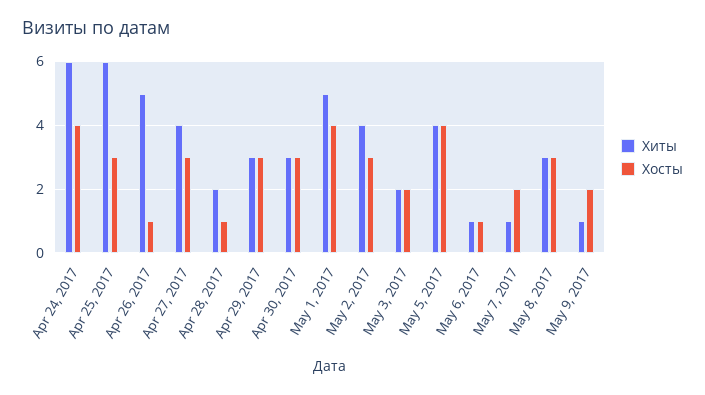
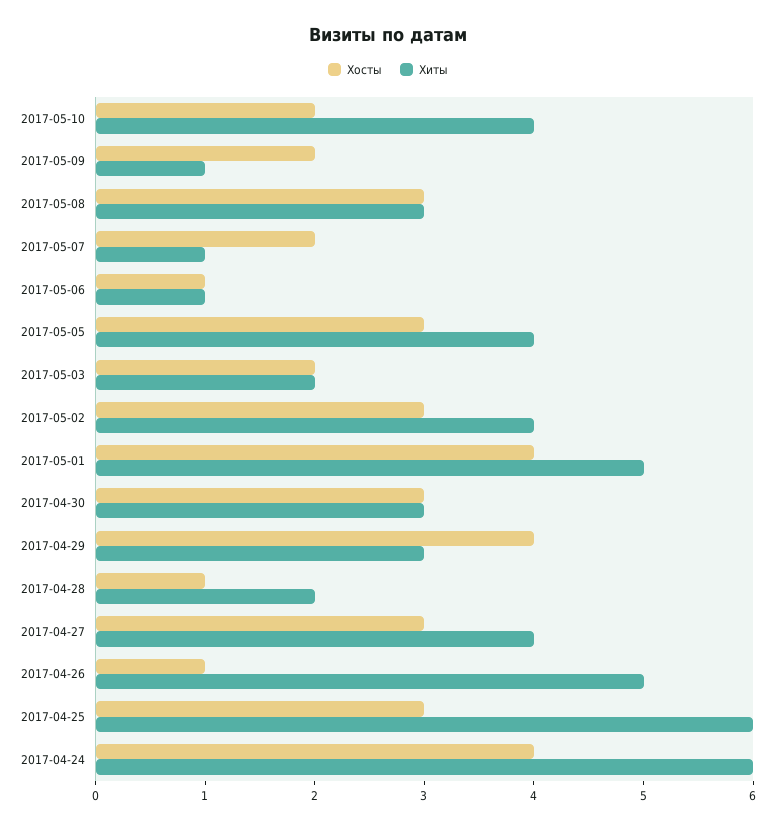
Хосты, Apr 29, 2017: 3 -> 4
Хосты, May 5, 2017: 4 -> 3
Хосты, 2017-05-10: none -> 2
Хиты, 2017-05-10: none -> 4

